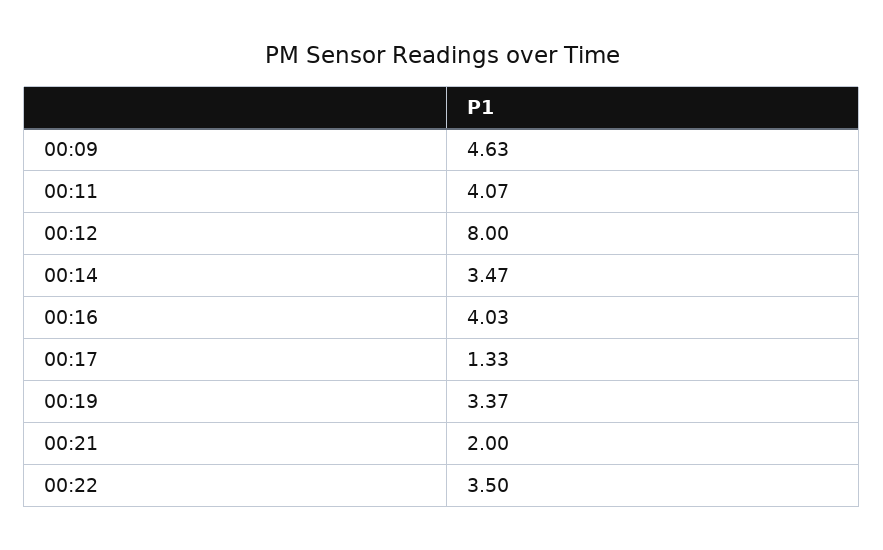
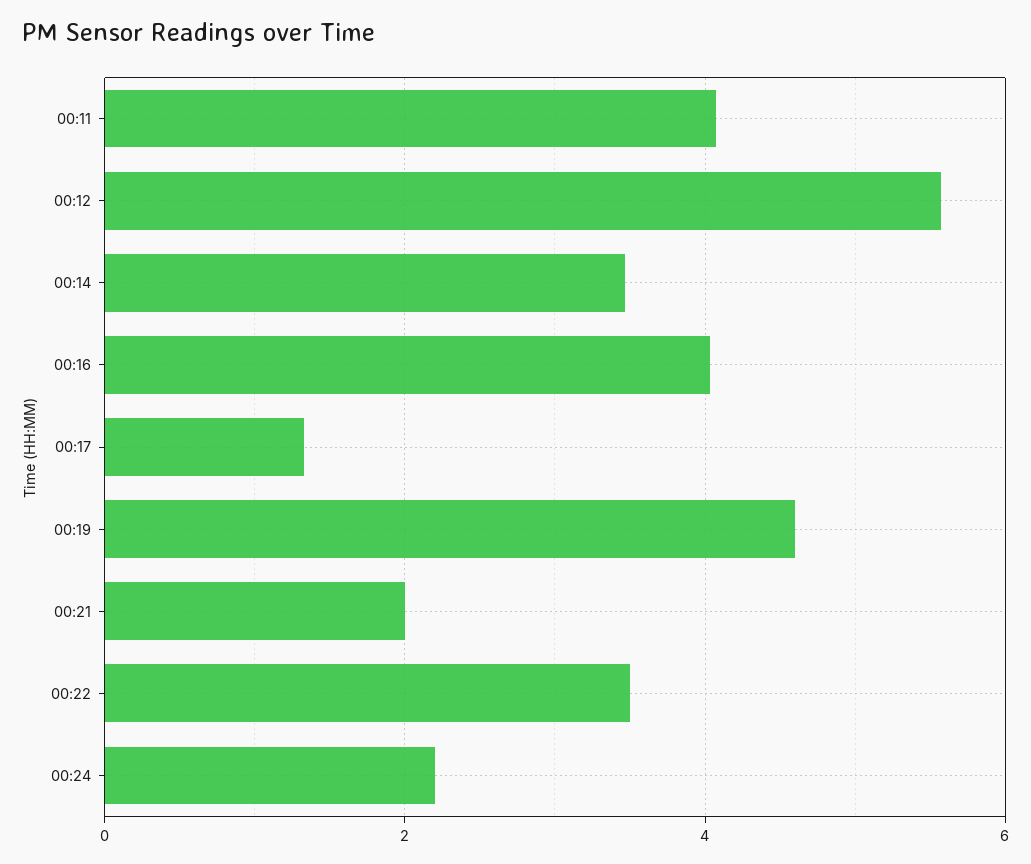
00:09: 4.63 -> none
00:12: 8 -> 5.6
00:19: 3.37 -> 4.6
00:24: none -> 2.2

